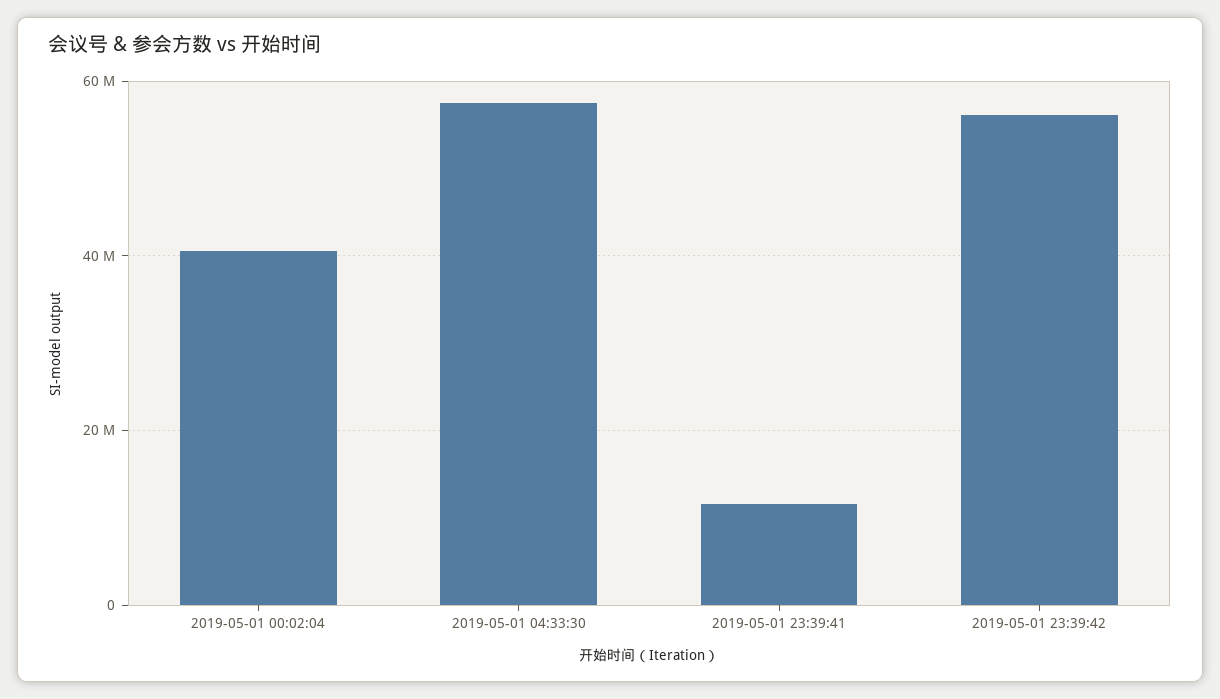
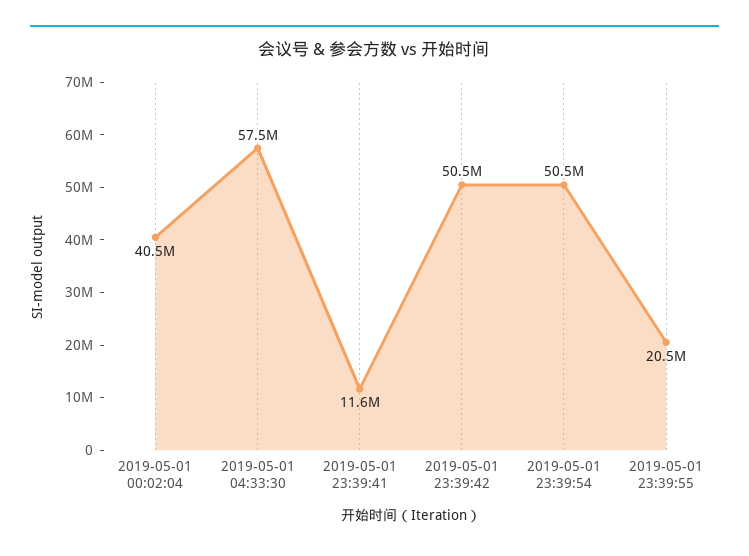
2019-05-01 23:39:42: 56000000 -> 50500000
2019-05-01 23:39:54: none -> 50500000
2019-05-01 23:39:55: none -> 20500000

